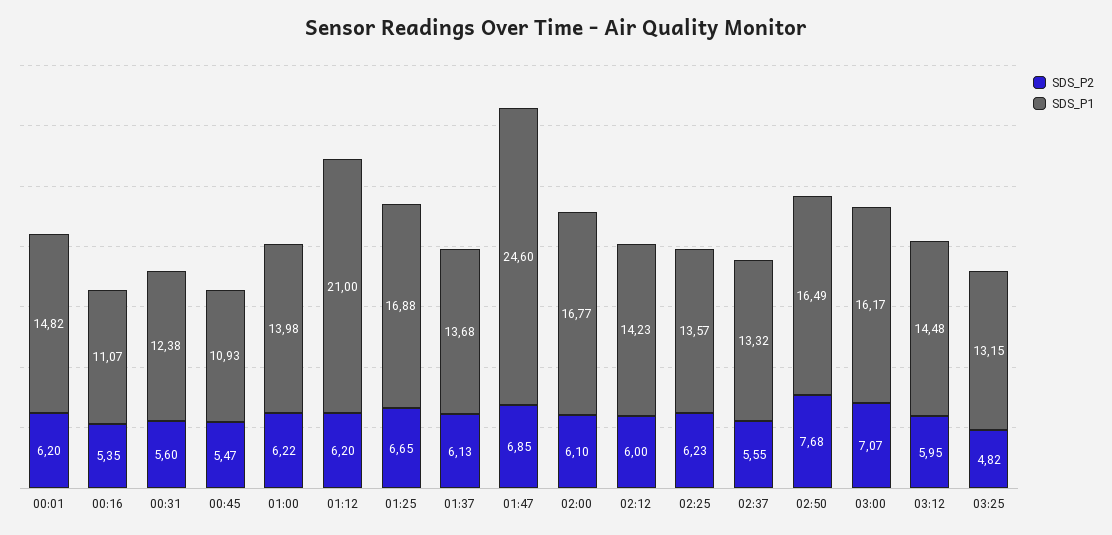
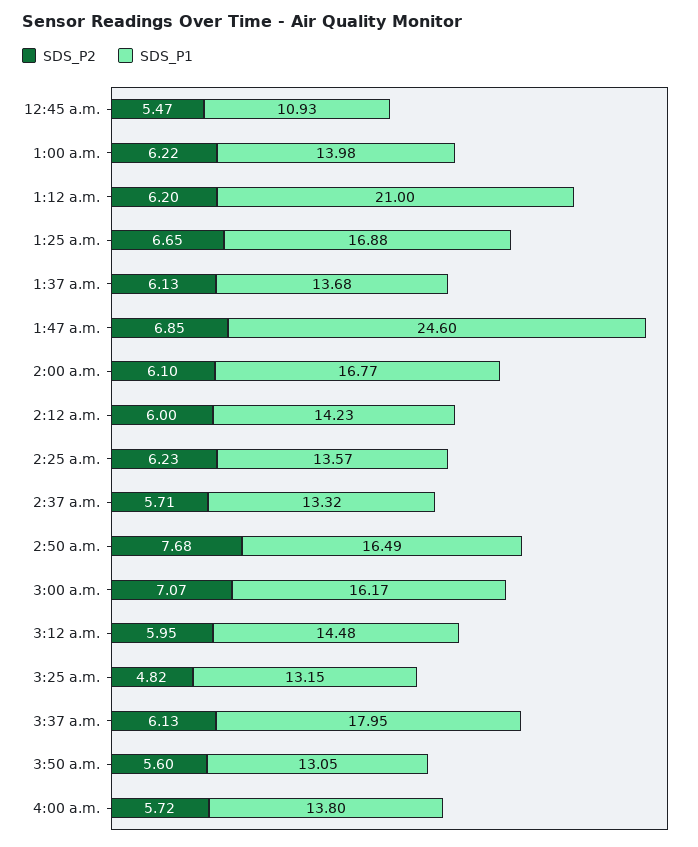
SDS_P2, 00:01: 6.2 -> none
SDS_P1, 00:01: 14.82 -> none
SDS_P2, 00:16: 5.35 -> none
SDS_P1, 00:16: 11.07 -> none
SDS_P2, 00:31: 5.6 -> none
SDS_P1, 00:31: 12.38 -> none
SDS_P2, 02:37: 5.55 -> 5.71
SDS_P2, 3:37 a.m.: none -> 6.13
SDS_P1, 3:37 a.m.: none -> 17.95
SDS_P2, 3:50 a.m.: none -> 5.6
SDS_P1, 3:50 a.m.: none -> 13.05
SDS_P2, 4:00 a.m.: none -> 5.72
SDS_P1, 4:00 a.m.: none -> 13.8

